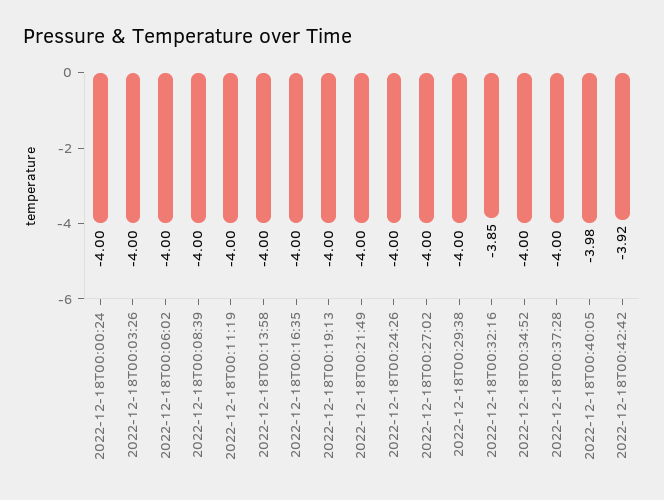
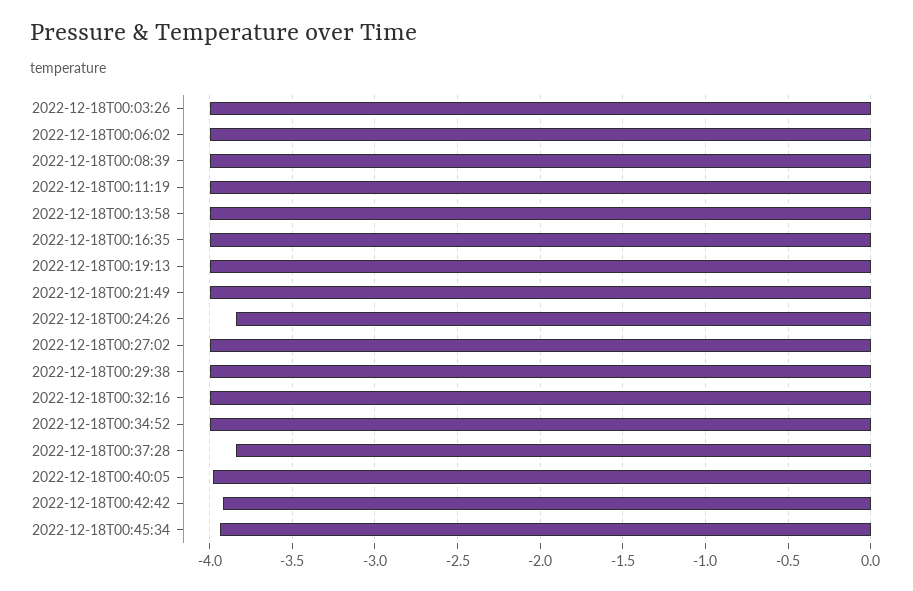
2022-12-18T00:00:24: -4 -> none
2022-12-18T00:24:26: -4 -> -3.85
2022-12-18T00:32:16: -3.85 -> -4
2022-12-18T00:37:28: -4 -> -3.85
2022-12-18T00:45:34: none -> -3.95

